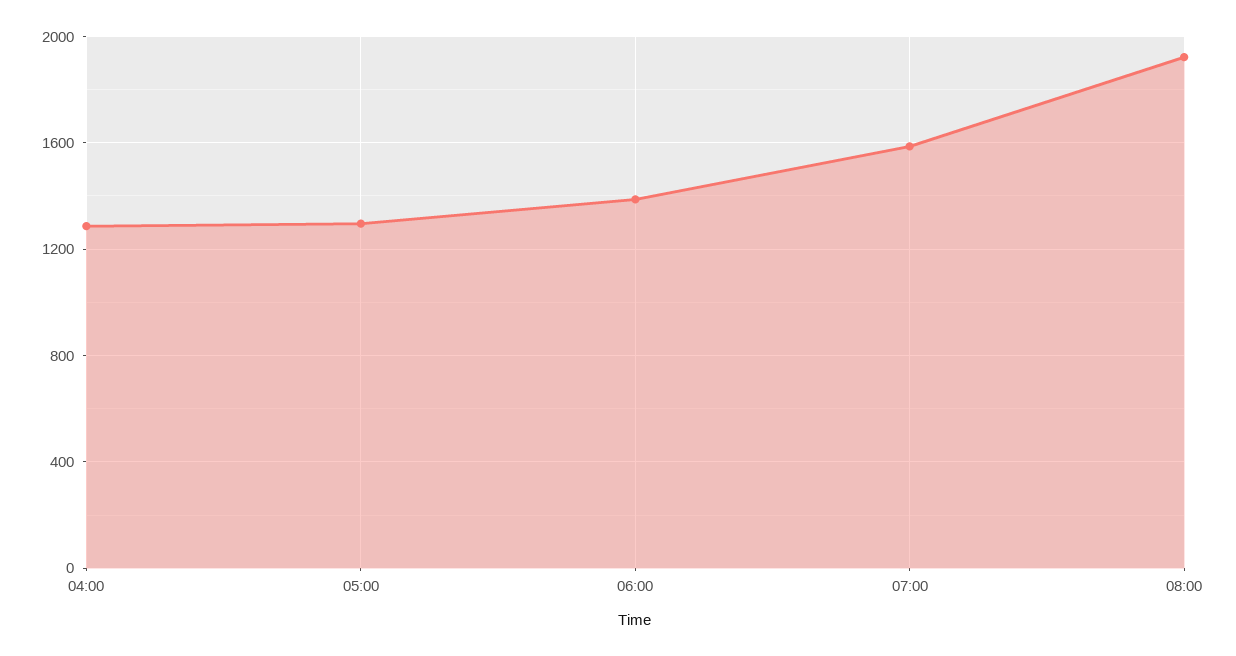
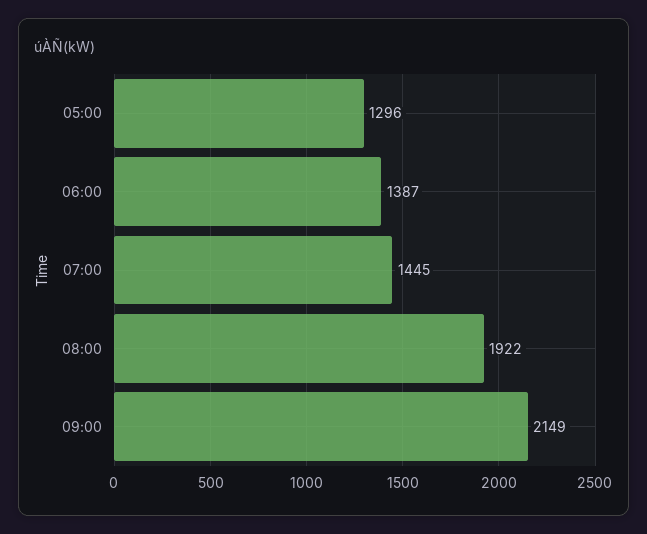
04:00: 1300 -> none
07:00: 1600 -> 1445
09:00: none -> 2149

